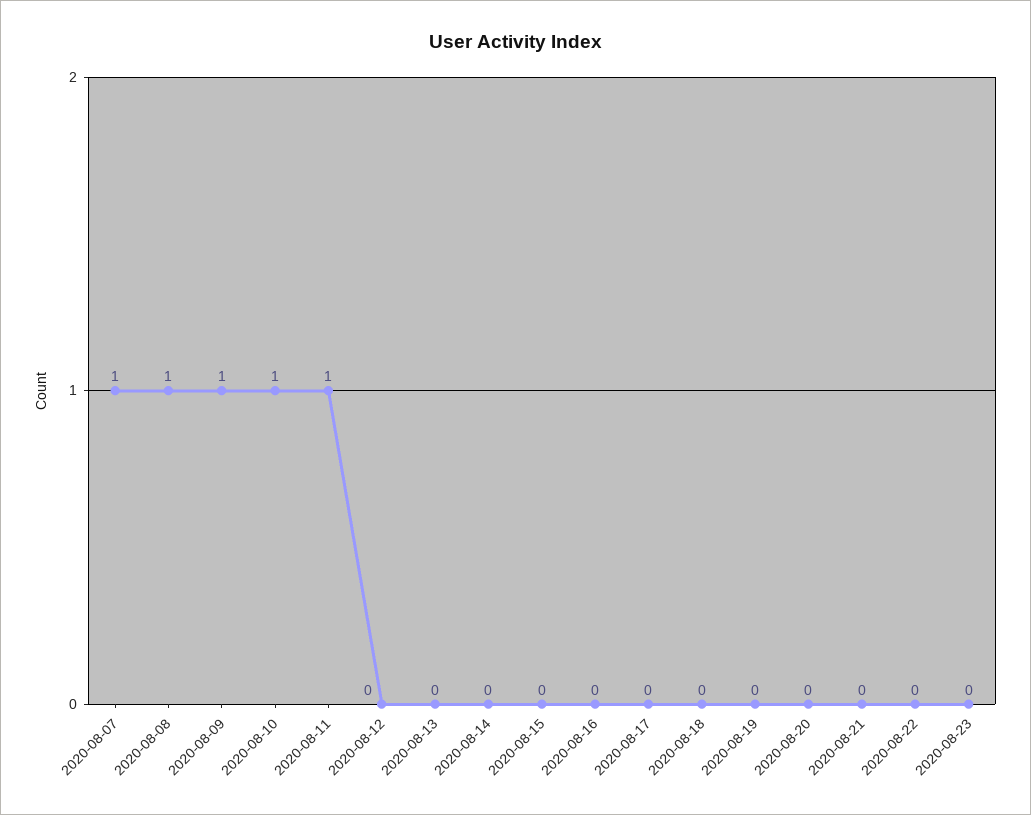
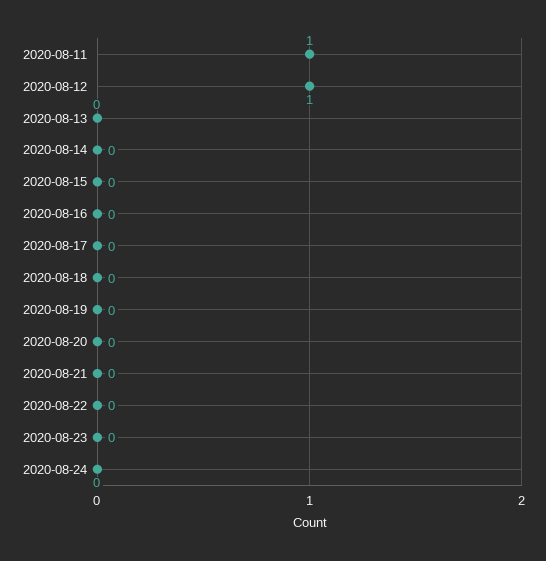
2020-08-07: 1 -> none
2020-08-08: 1 -> none
2020-08-09: 1 -> none
2020-08-10: 1 -> none
2020-08-12: 0 -> 1
2020-08-24: none -> 0

